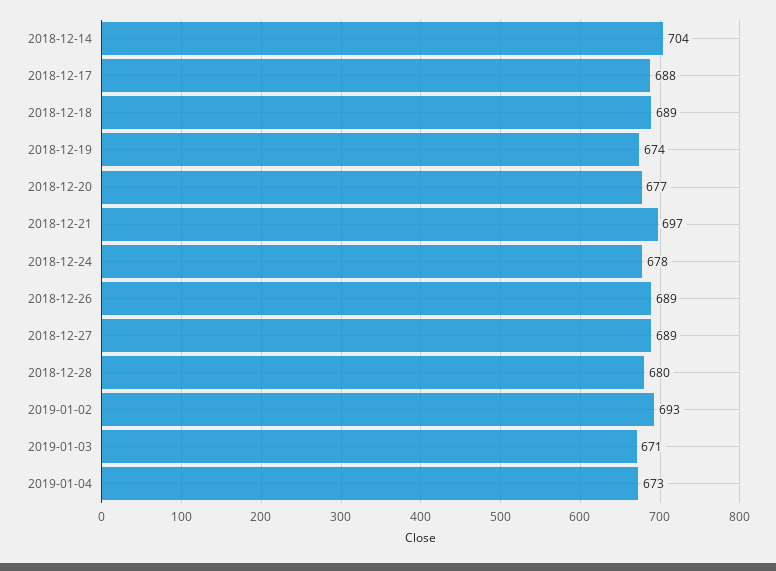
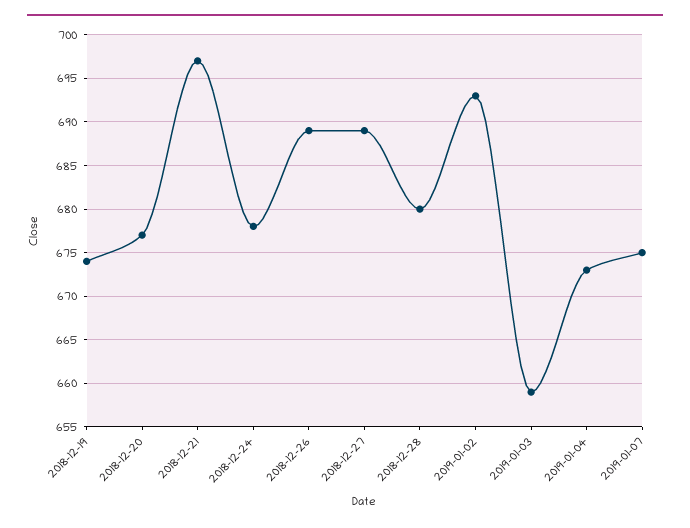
2018-12-14: 704 -> none
2018-12-17: 688 -> none
2018-12-18: 689 -> none
2019-01-03: 671 -> 659
2019-01-07: none -> 675

